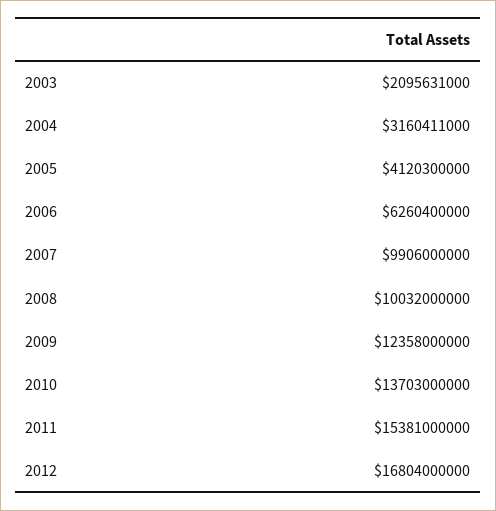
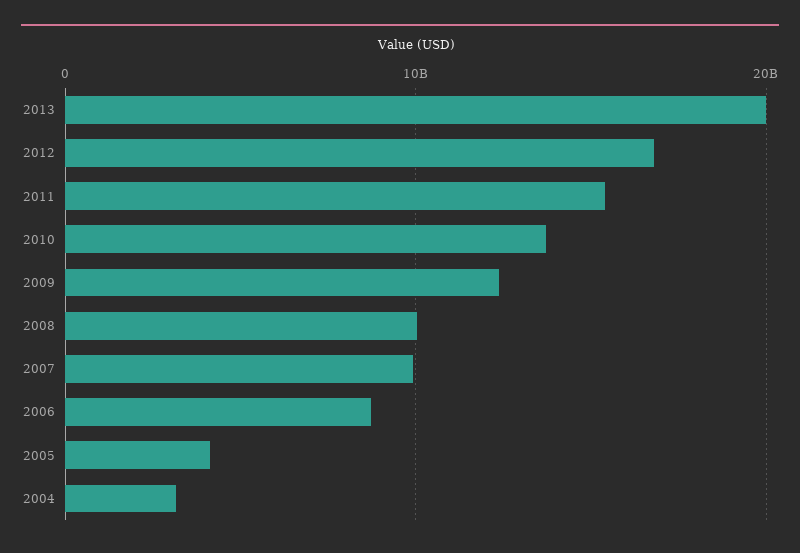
2003: 2095631000 -> none
2006: 6260400000 -> 9000000000
2013: none -> 20000000000

